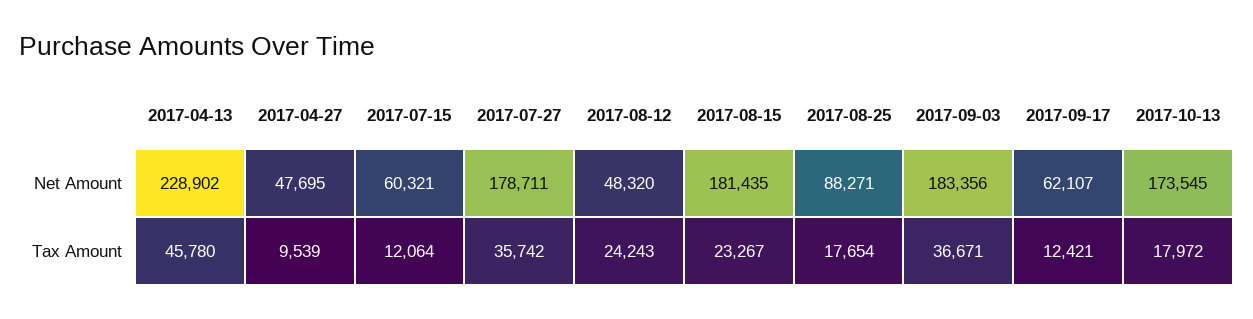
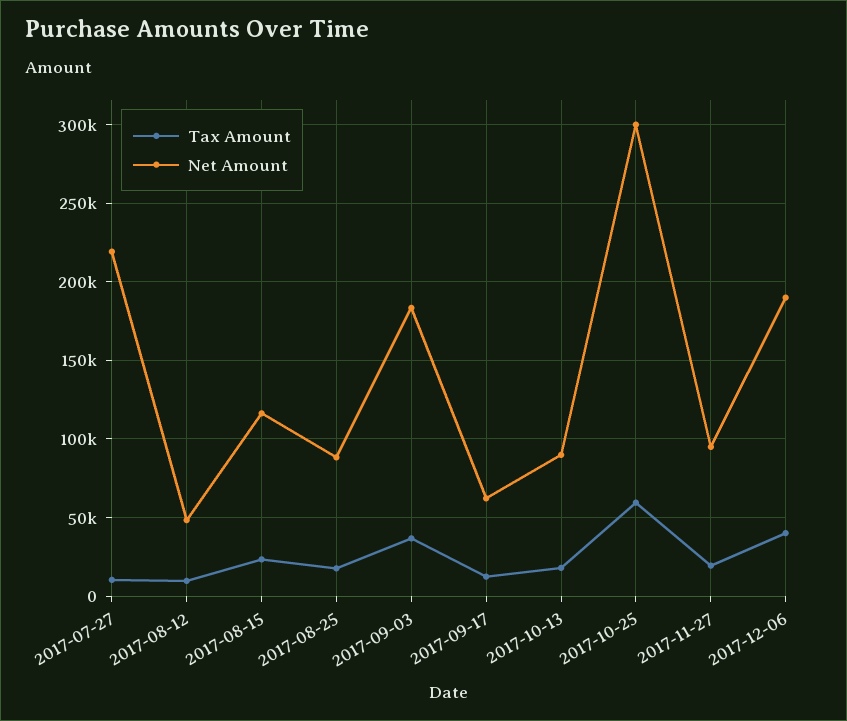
Net Amount, 2017-04-13: 228902 -> none
Net Amount, 2017-04-27: 47695 -> none
Net Amount, 2017-07-15: 60321 -> none
Net Amount, 2017-07-27: 178711 -> 220000
Net Amount, 2017-08-15: 181435 -> 115000
Net Amount, 2017-10-13: 173545 -> 90000
Tax Amount, 2017-04-13: 45780 -> none
Tax Amount, 2017-04-27: 9539 -> none
Tax Amount, 2017-07-15: 12064 -> none
Tax Amount, 2017-07-27: 35742 -> 10000
Tax Amount, 2017-08-12: 24243 -> 10000
Tax Amount, 2017-10-25: none -> 60000
Net Amount, 2017-10-25: none -> 300000
Tax Amount, 2017-11-27: none -> 20000
Net Amount, 2017-11-27: none -> 95000
Tax Amount, 2017-12-06: none -> 40000
Net Amount, 2017-12-06: none -> 190000

